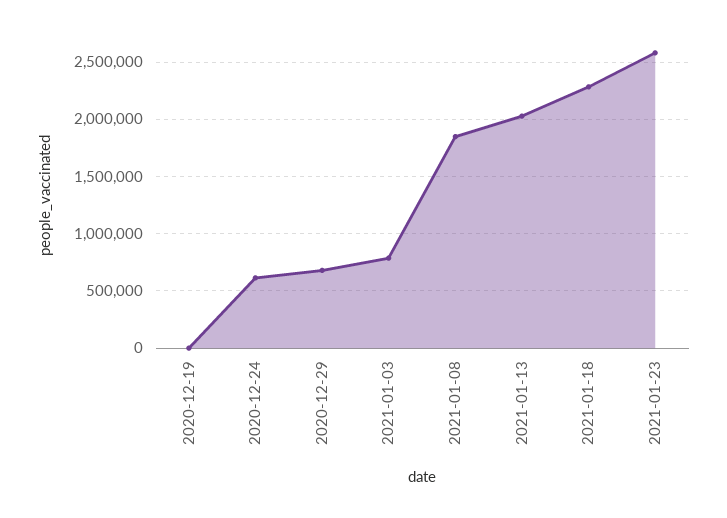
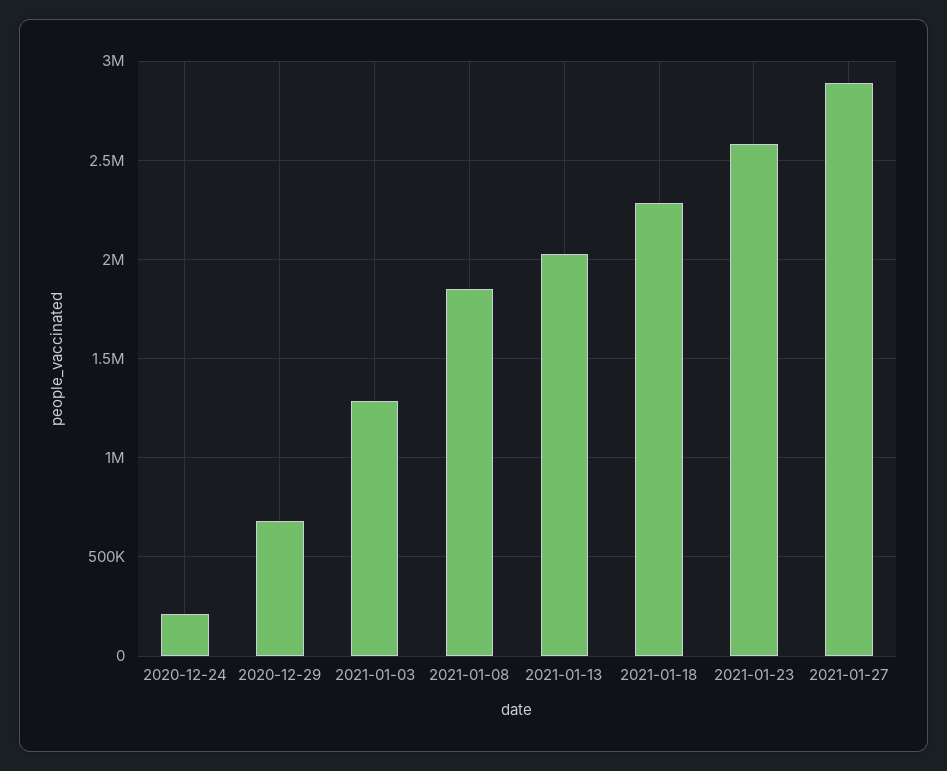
2020-12-19: 0 -> none
2020-12-24: 600000 -> 200000
2021-01-03: 800000 -> 1300000
2021-01-27: none -> 2900000

